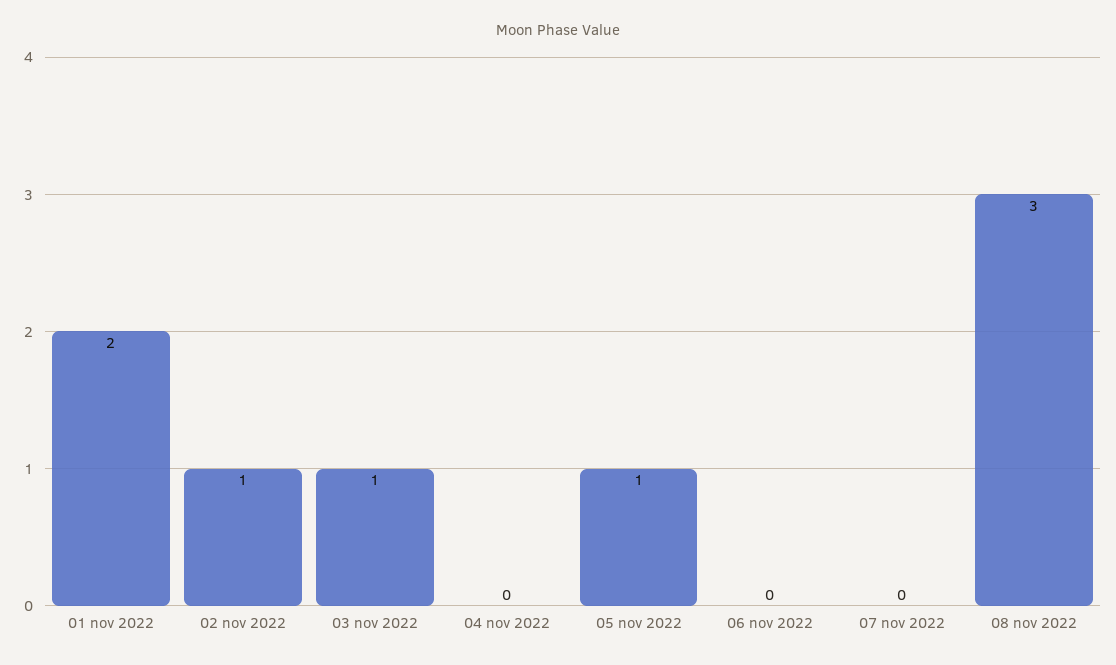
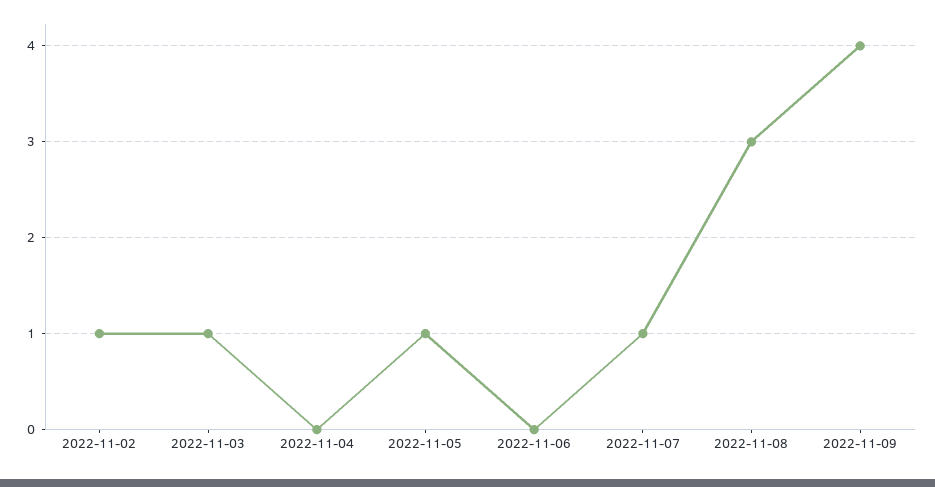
01 nov 2022: 2 -> none
07 nov 2022: 0 -> 1
2022-11-09: none -> 4

